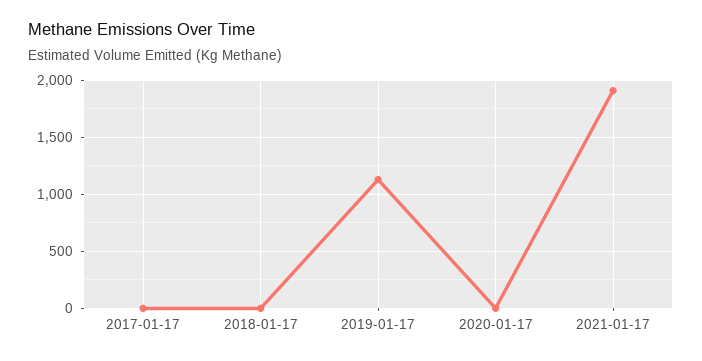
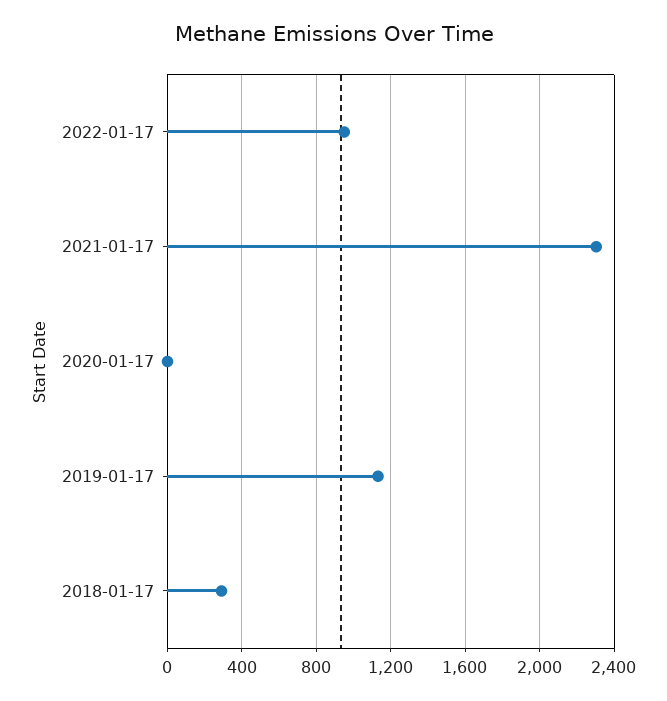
2017-01-17: 0 -> none
2018-01-17: 0 -> 300
2021-01-17: 1900 -> 2300
2022-01-17: none -> 950

